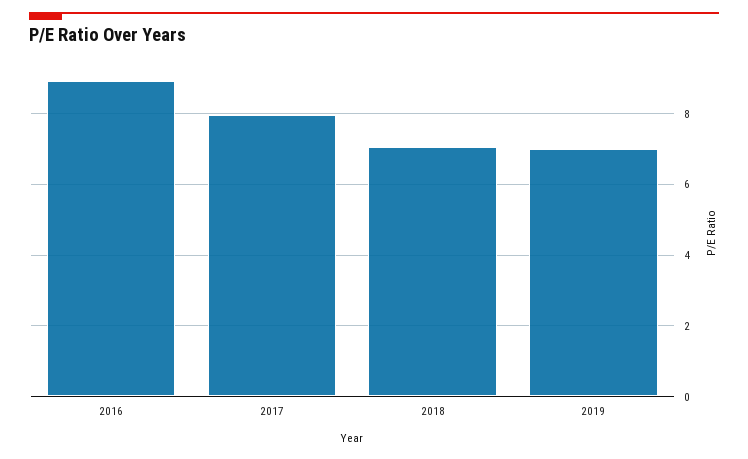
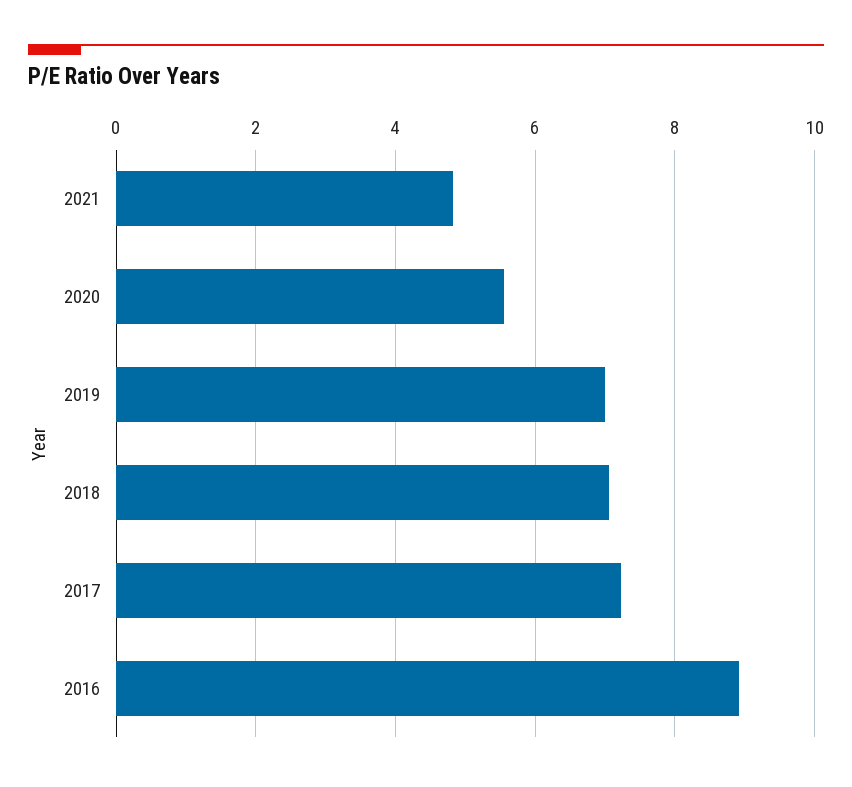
2017: 8 -> 7.2
2021: none -> 4.8
2020: none -> 5.6

